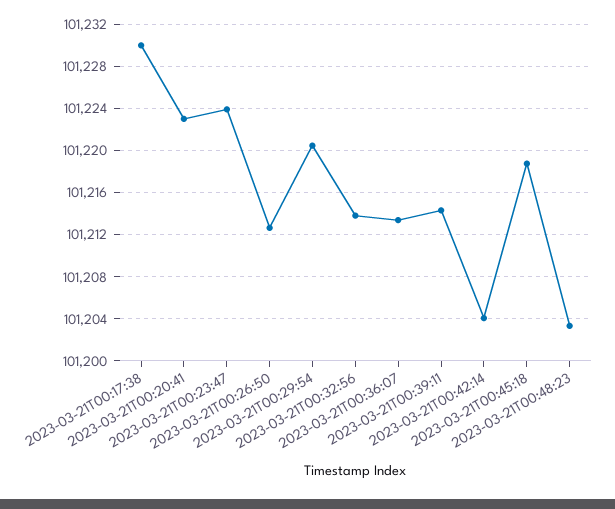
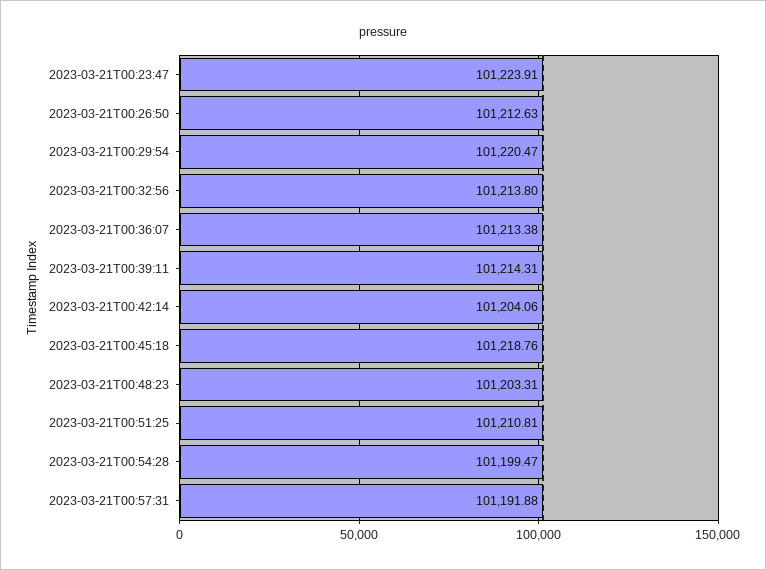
2023-03-21T00:17:38: 101230 -> none
2023-03-21T00:20:41: 101223 -> none
2023-03-21T00:51:25: none -> 101210.81
2023-03-21T00:54:28: none -> 101199.47
2023-03-21T00:57:31: none -> 101191.88

